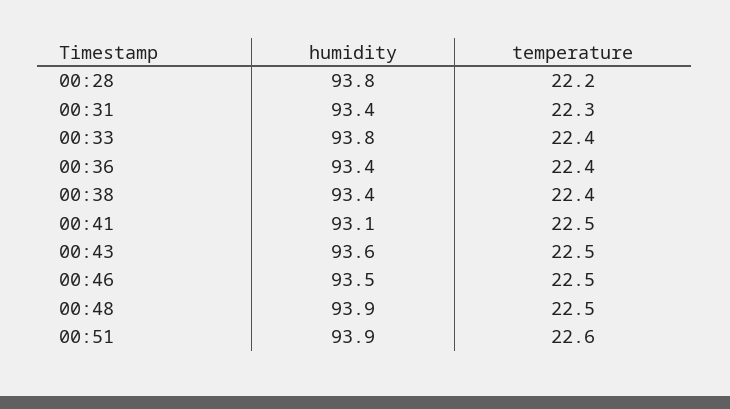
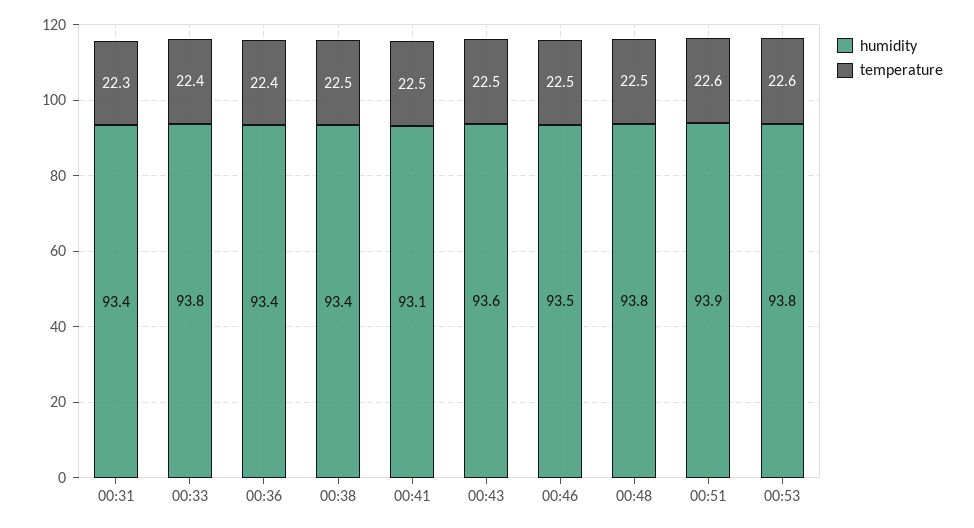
humidity, 00:28: 93.8 -> none
temperature, 00:28: 22.2 -> none
temperature, 00:38: 22.4 -> 22.5
humidity, 00:48: 93.9 -> 93.8
humidity, 00:53: none -> 93.8
temperature, 00:53: none -> 22.6

